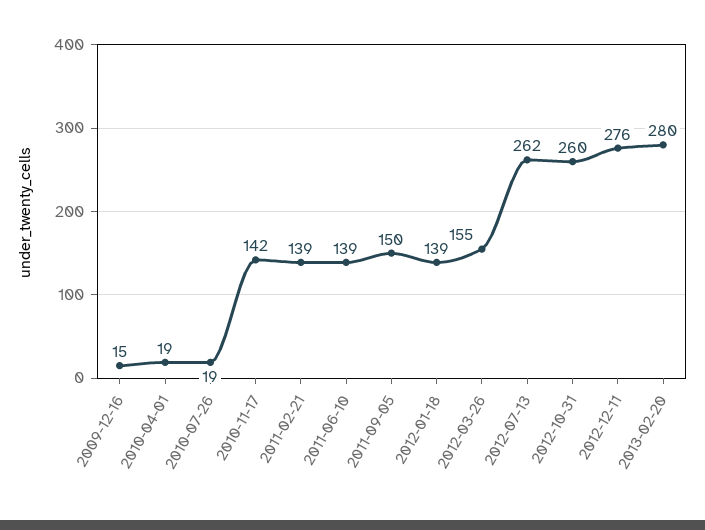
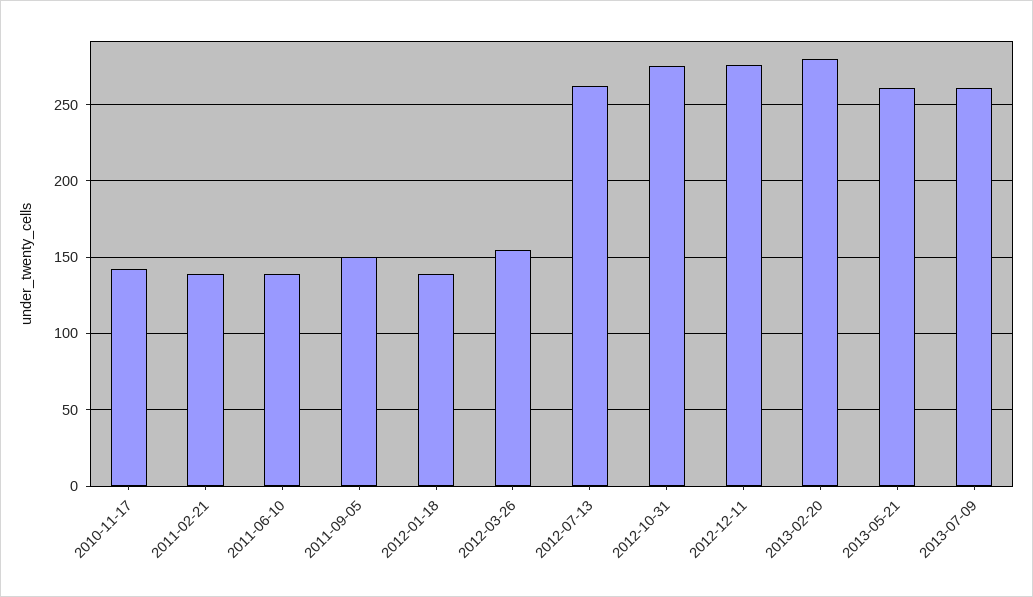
2009-12-16: 15 -> none
2010-04-01: 19 -> none
2010-07-26: 19 -> none
2012-10-31: 260 -> 275
2013-05-21: none -> 260
2013-07-09: none -> 260

